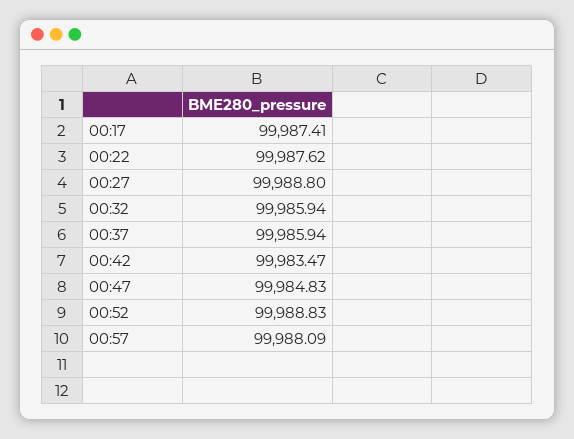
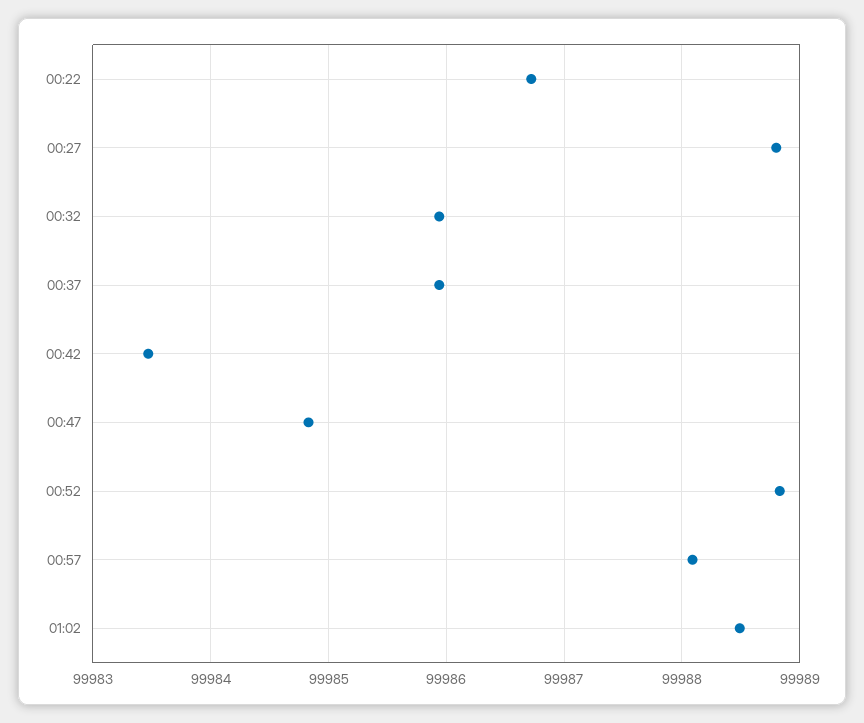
00:17: 99987.41 -> none
00:22: 99987.62 -> 99986.7
01:02: none -> 99988.5

